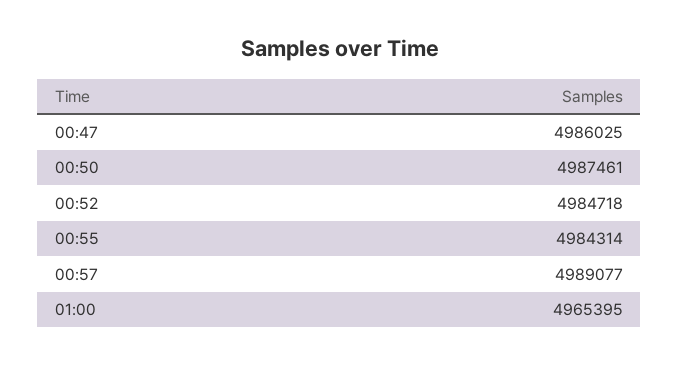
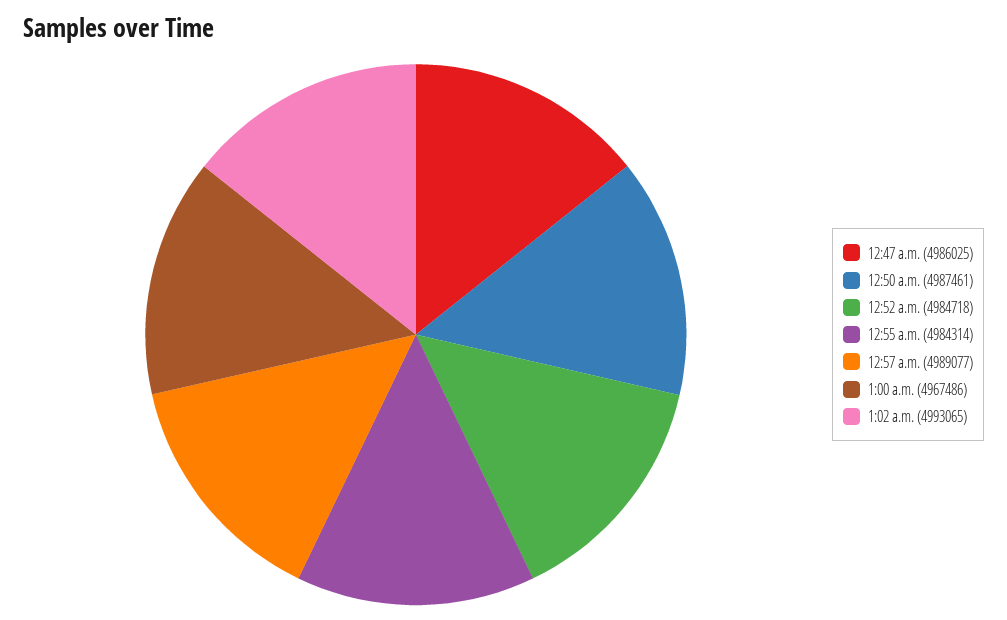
01:00: 4965395 -> 4967486
1:02 a.m.: none -> 4993065

